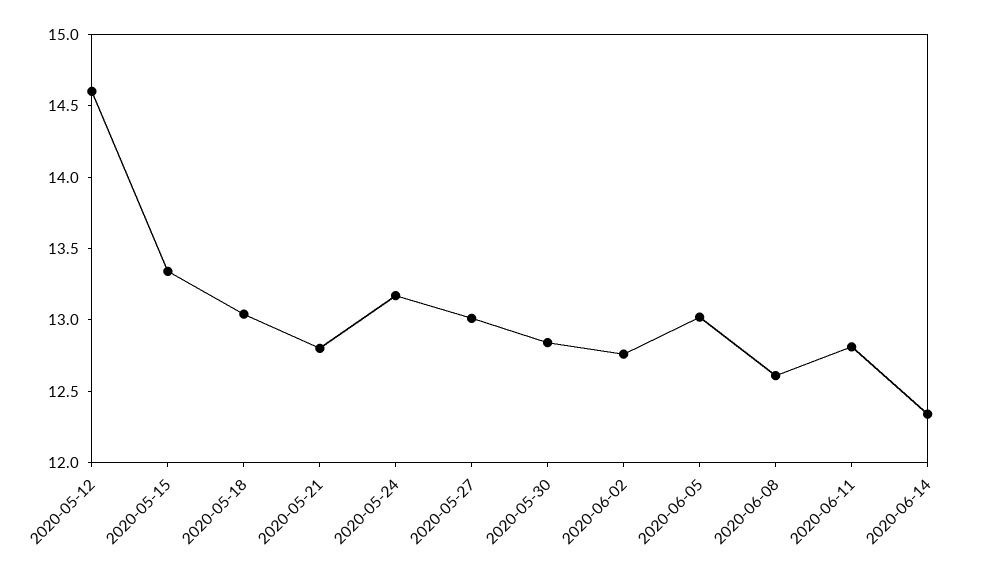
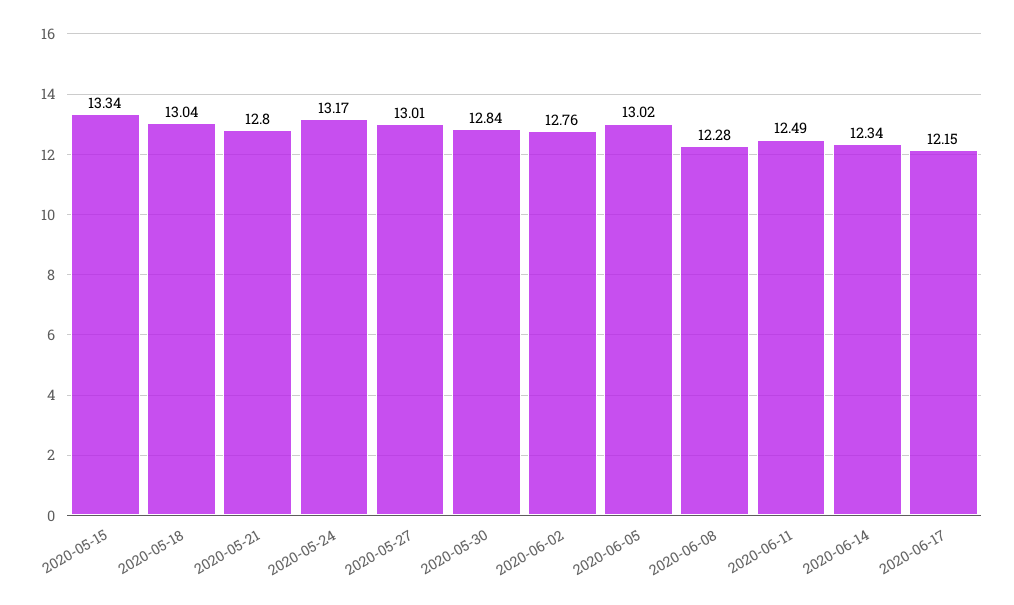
2020-05-12: 14.6 -> none
2020-06-08: 12.6 -> 12.28
2020-06-11: 12.8 -> 12.49
2020-06-17: none -> 12.15

